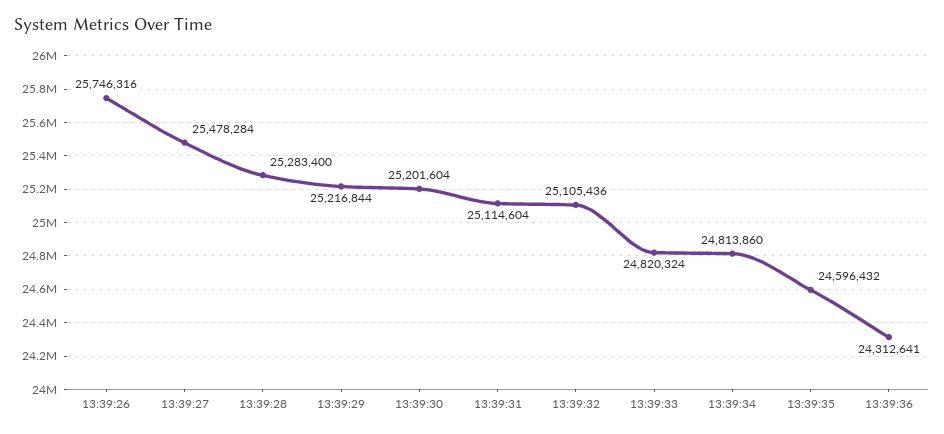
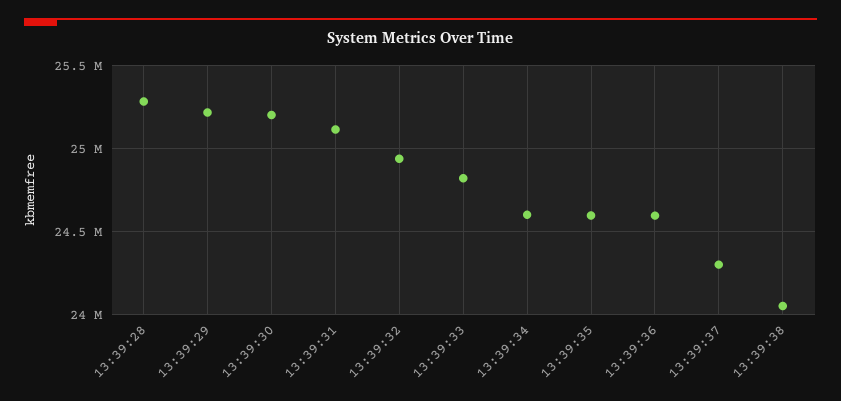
13:39:26: 25746316 -> none
13:39:27: 25478284 -> none
13:39:32: 25105436 -> 24950000
13:39:34: 24813860 -> 24600000
13:39:36: 24312641 -> 24600000
13:39:37: none -> 24300000
13:39:38: none -> 24050000

